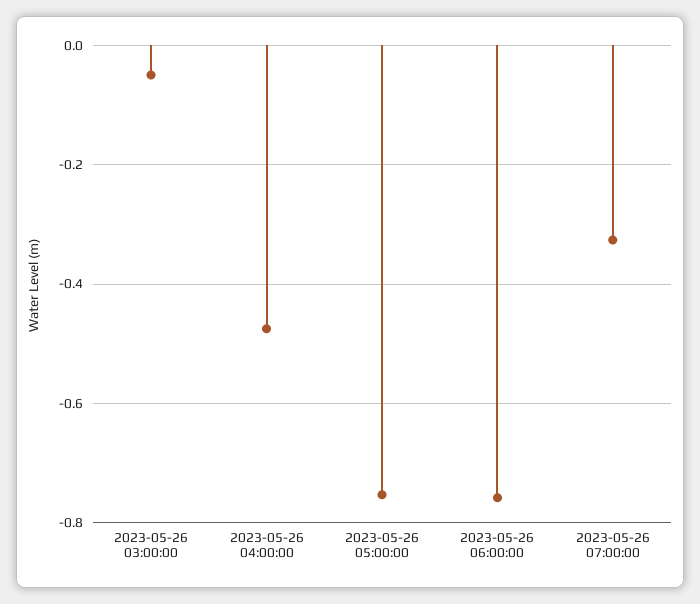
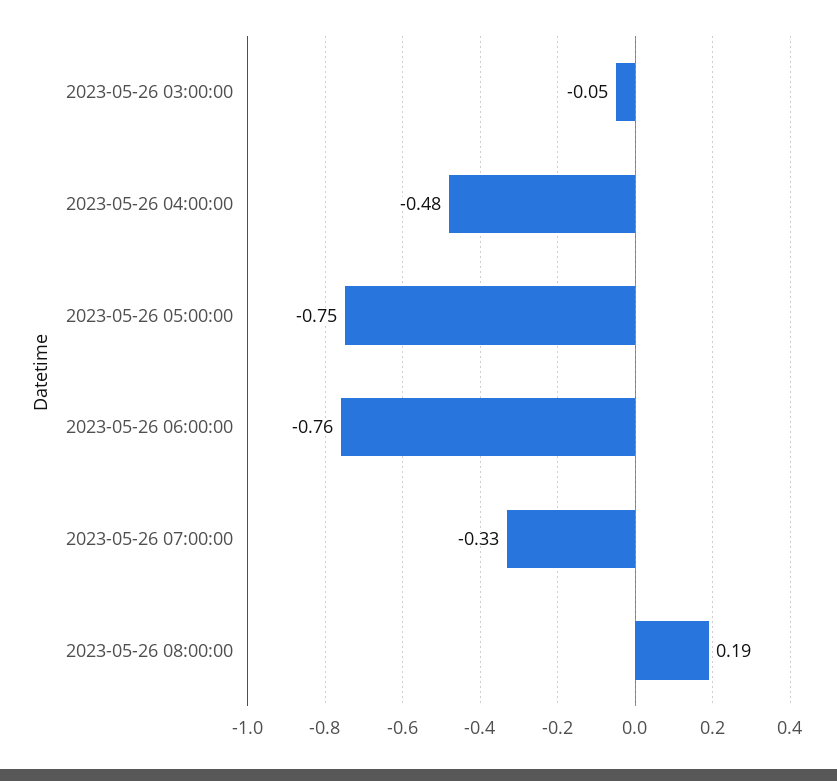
2023-05-26 08:00:00: none -> 0.19

